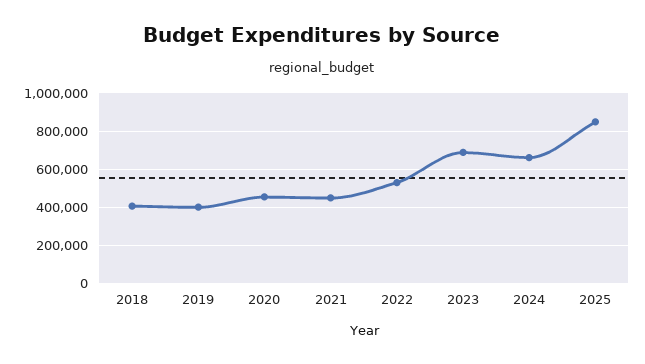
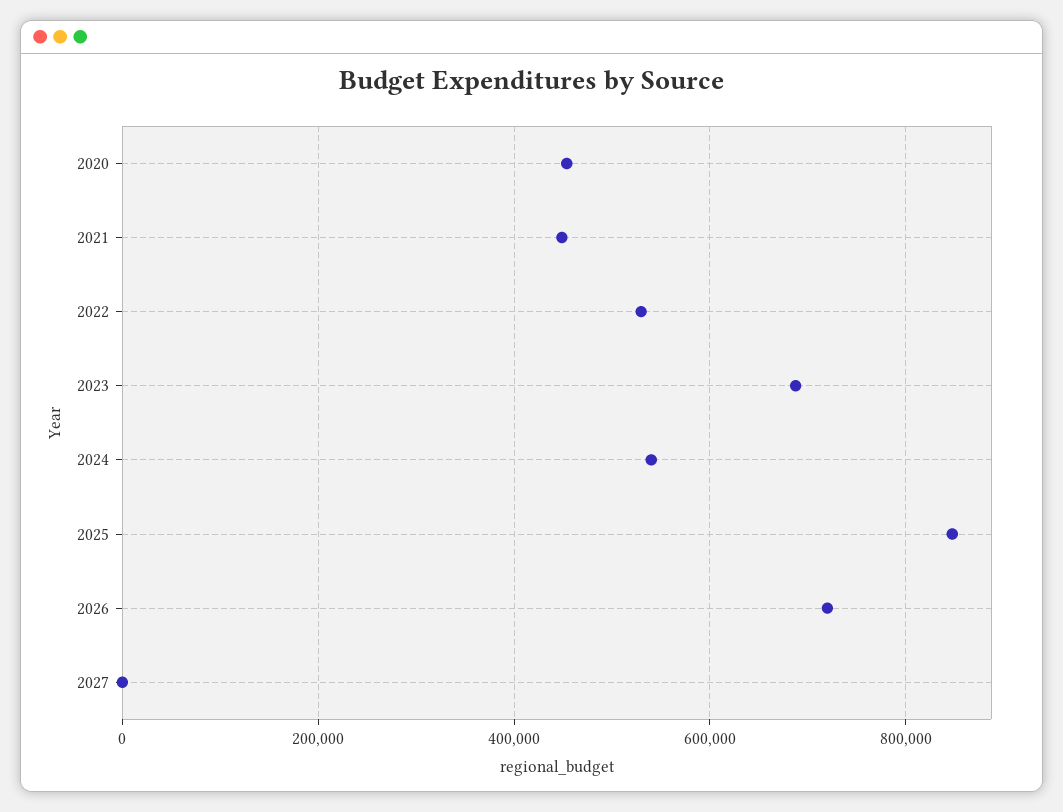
2018: 400000 -> none
2019: 400000 -> none
2024: 650000 -> 540000
2026: none -> 720000
2027: none -> 0

